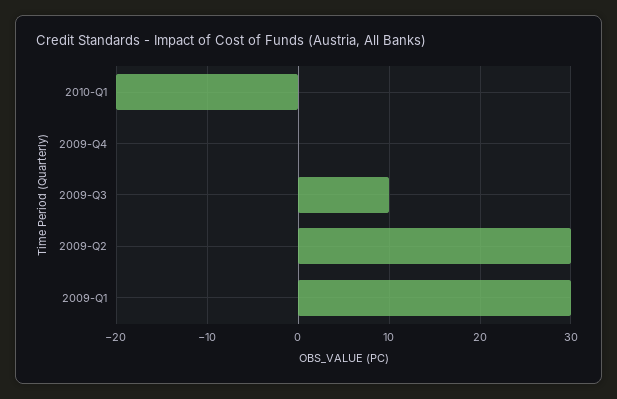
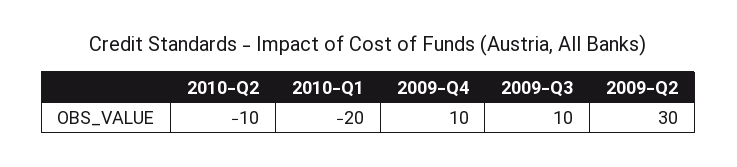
2009-Q4: 0 -> 10
2009-Q1: 30 -> none
2010-Q2: none -> -10

